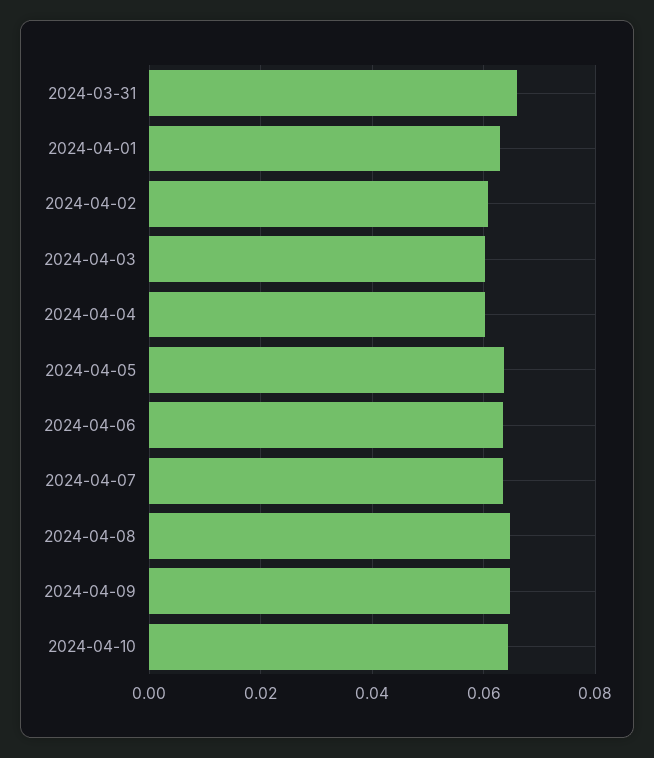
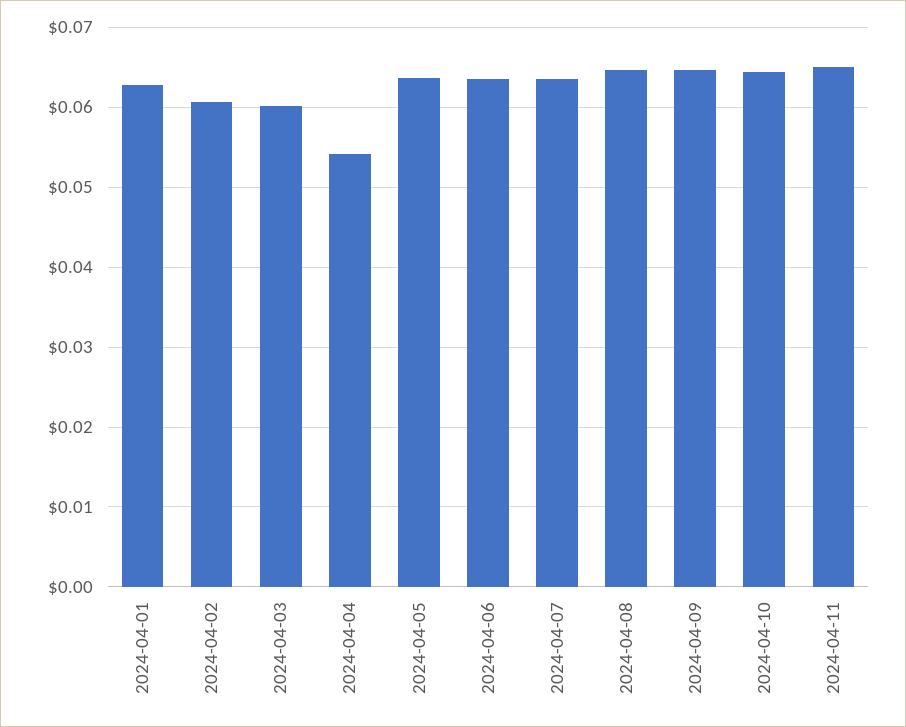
2024-03-31: 0.066 -> none
2024-04-04: 0.06 -> 0.054
2024-04-11: none -> 0.065

